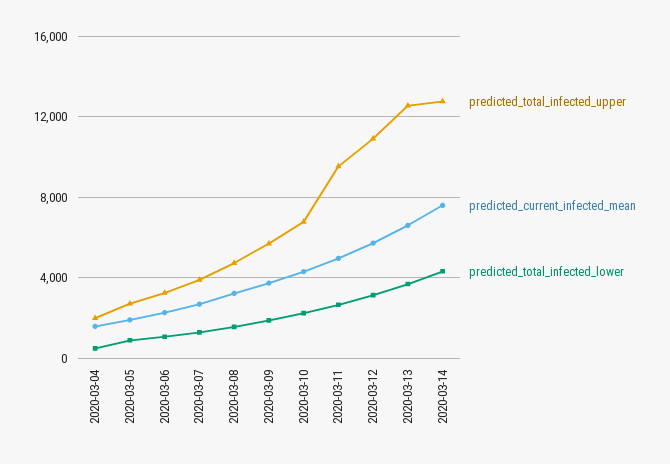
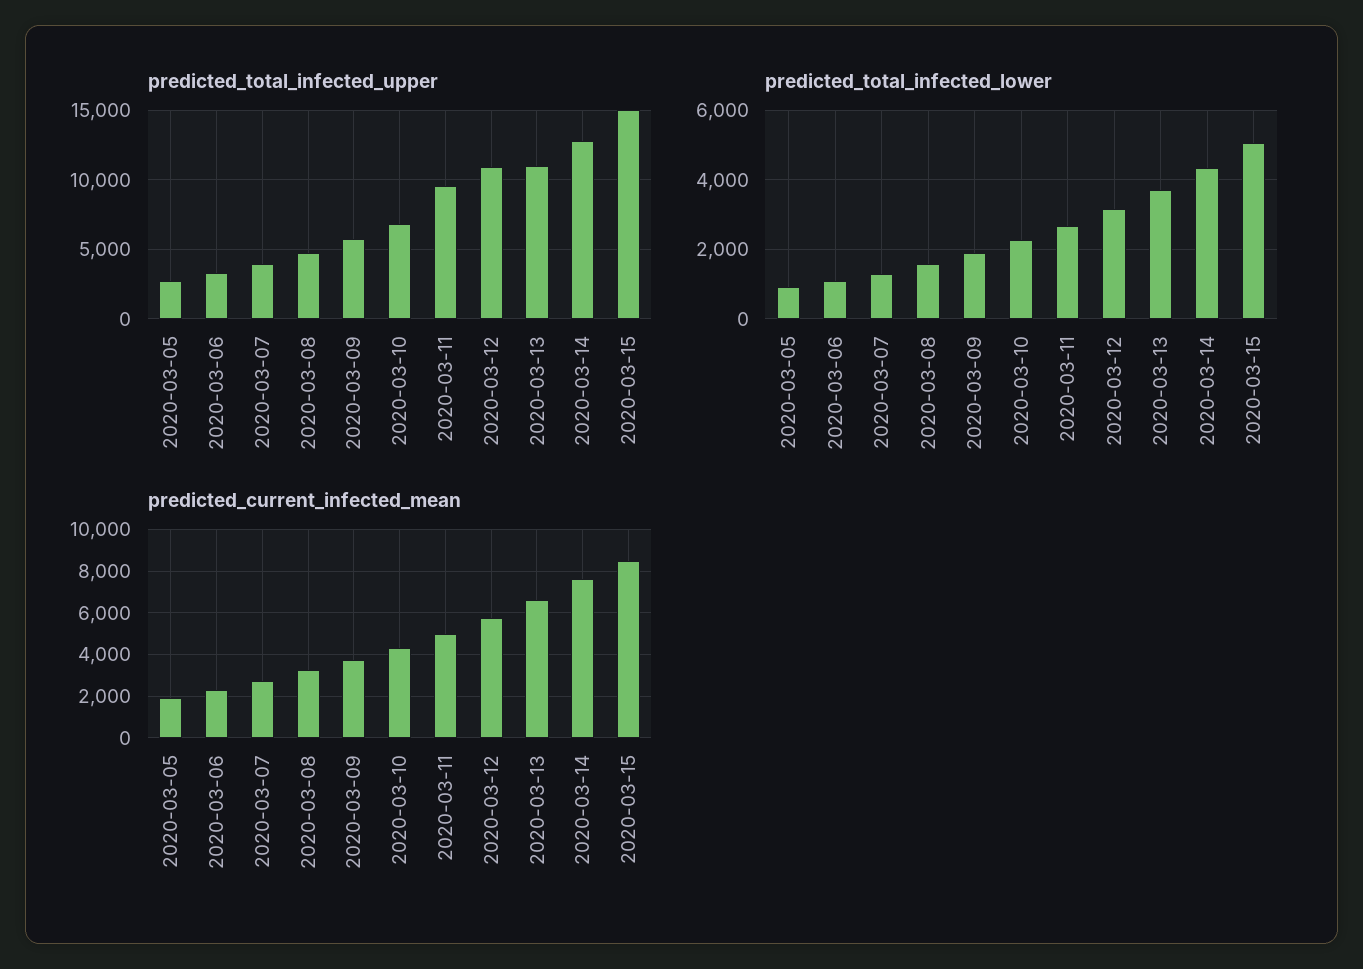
predicted_total_infected_upper, 2020-03-04: 2000 -> none
predicted_current_infected_mean, 2020-03-04: 1500 -> none
predicted_total_infected_lower, 2020-03-04: 500 -> none
predicted_total_infected_upper, 2020-03-13: 12500 -> 11000
predicted_total_infected_upper, 2020-03-15: none -> 15000
predicted_total_infected_lower, 2020-03-15: none -> 5000
predicted_current_infected_mean, 2020-03-15: none -> 8500

